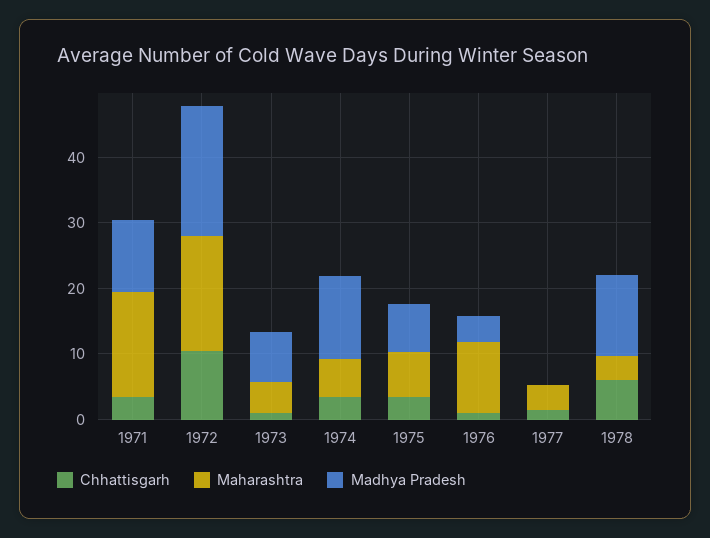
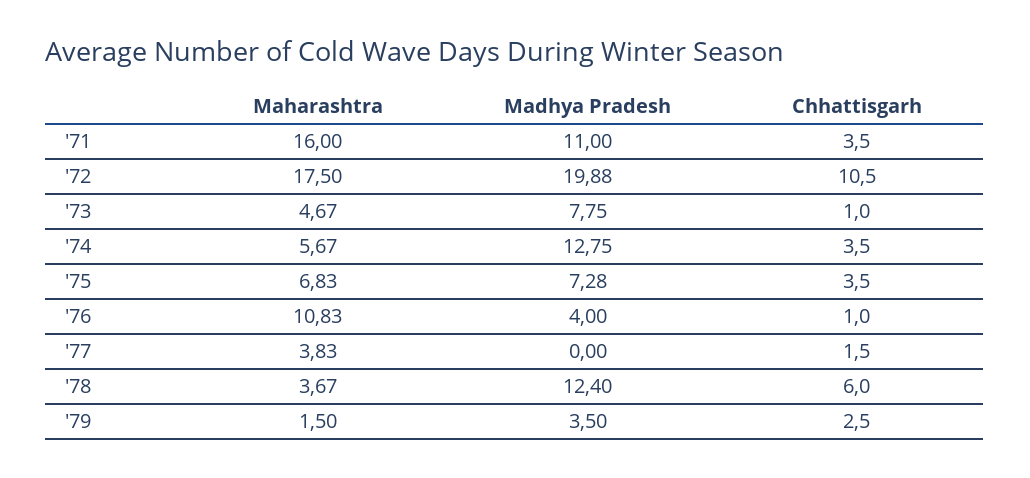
Maharashtra, '79: none -> 1.5
Madhya Pradesh, '79: none -> 3.5
Chhattisgarh, '79: none -> 2.5

